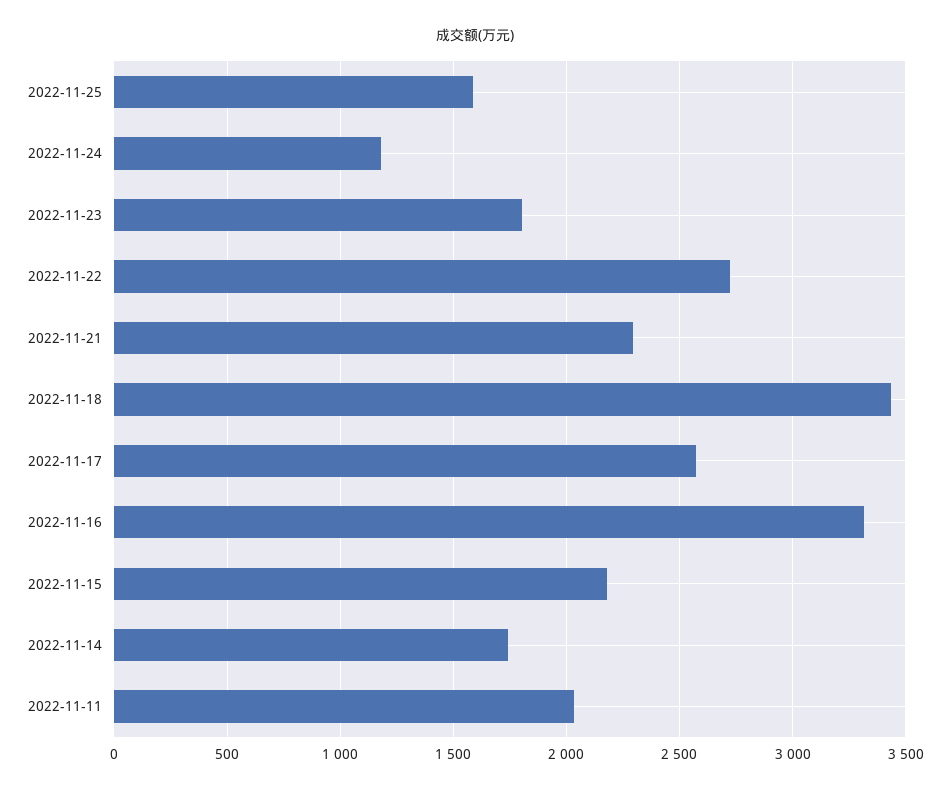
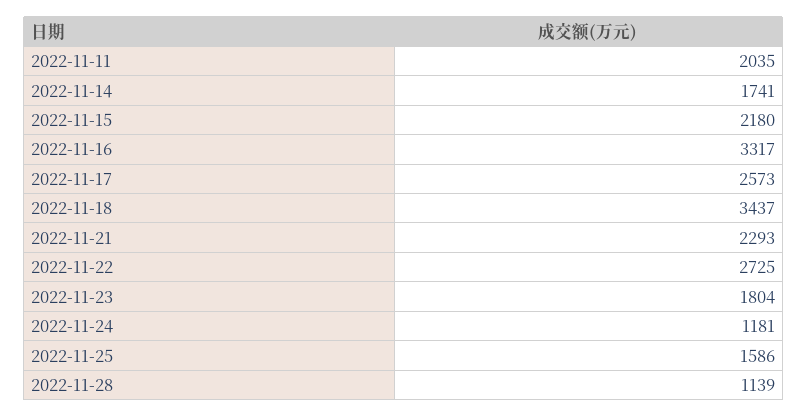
2022-11-28: none -> 1139

